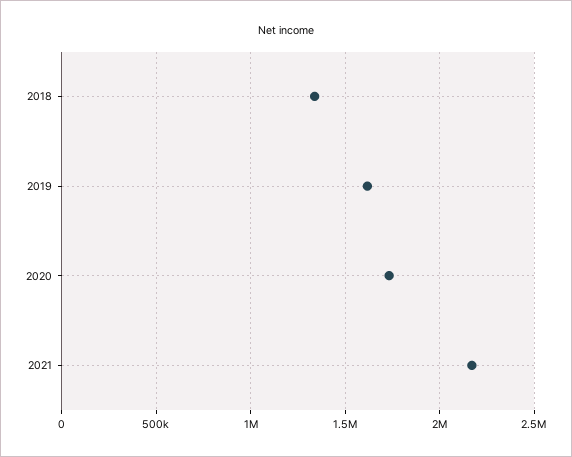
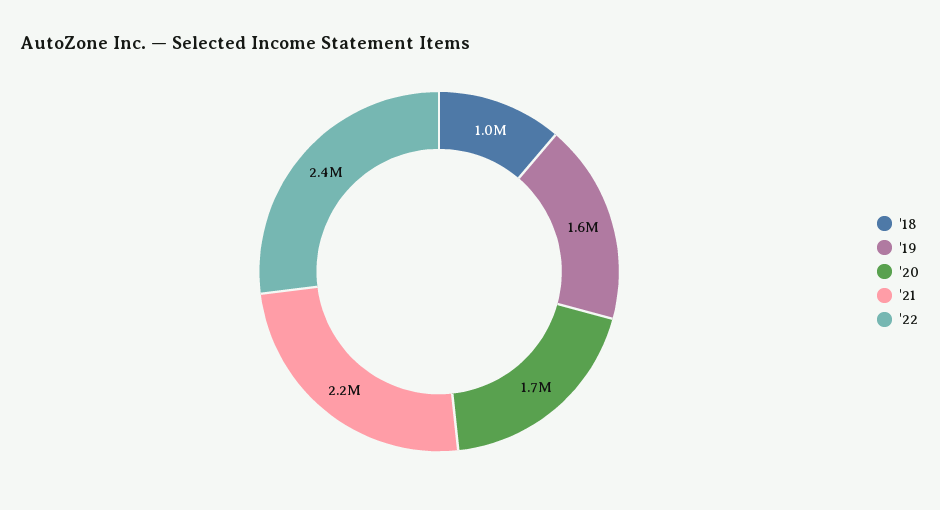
2018: 1350000 -> 1000000
'22: none -> 2400000

